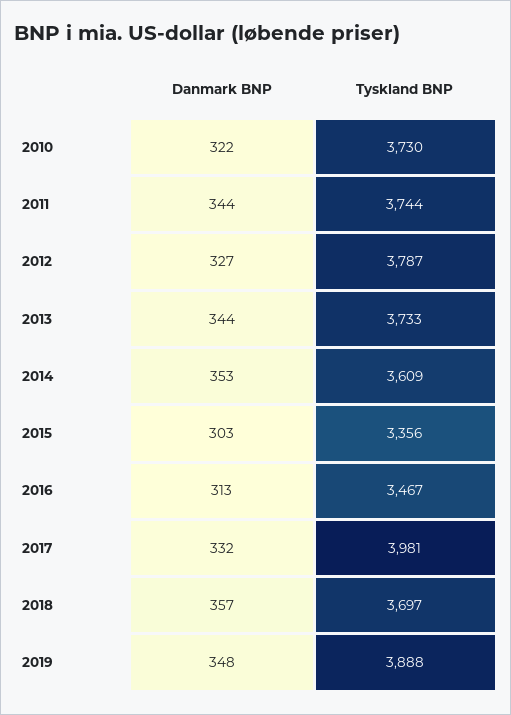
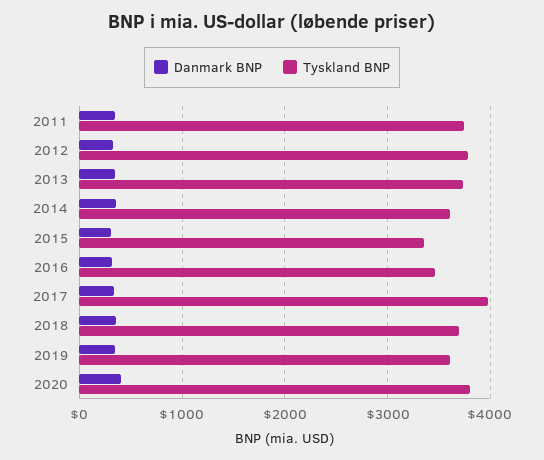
Danmark BNP, 2010: 322 -> none
Tyskland BNP, 2010: 3730 -> none
Tyskland BNP, 2019: 3888 -> 3600
Danmark BNP, 2020: none -> 400
Tyskland BNP, 2020: none -> 3800

